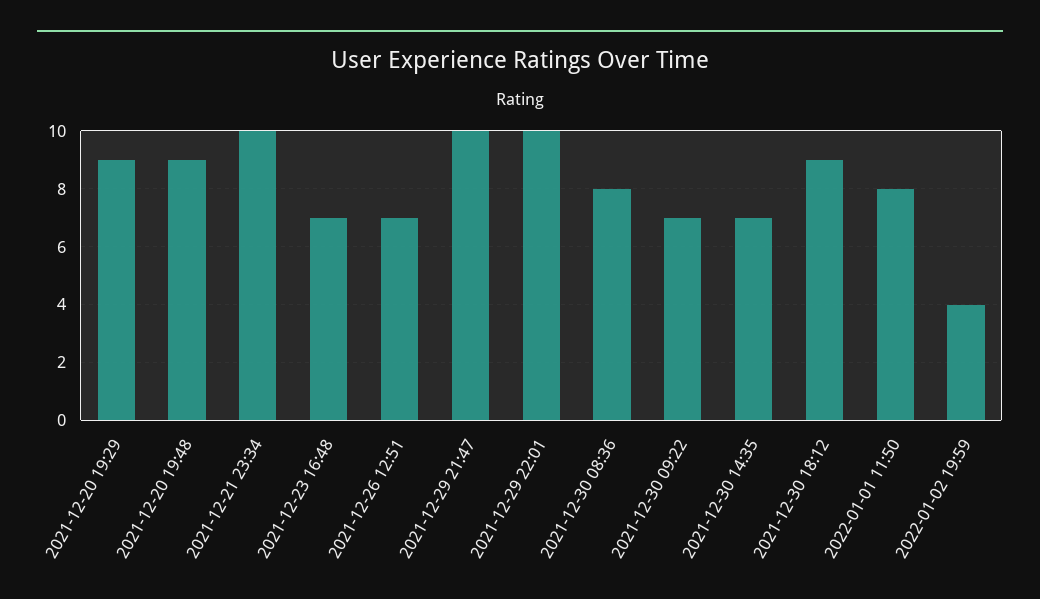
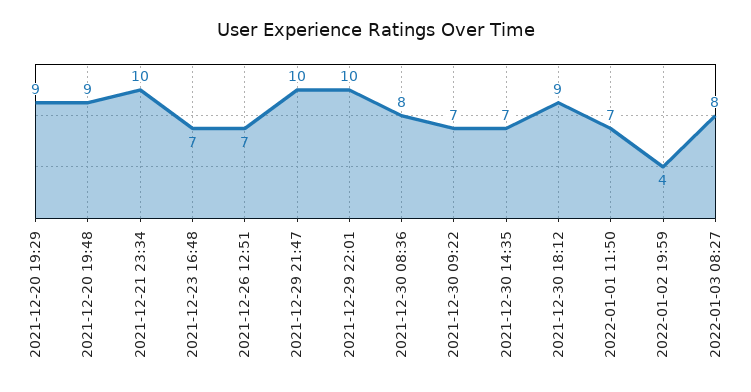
2022-01-01 11:50: 8 -> 7
2022-01-03 08:27: none -> 8

